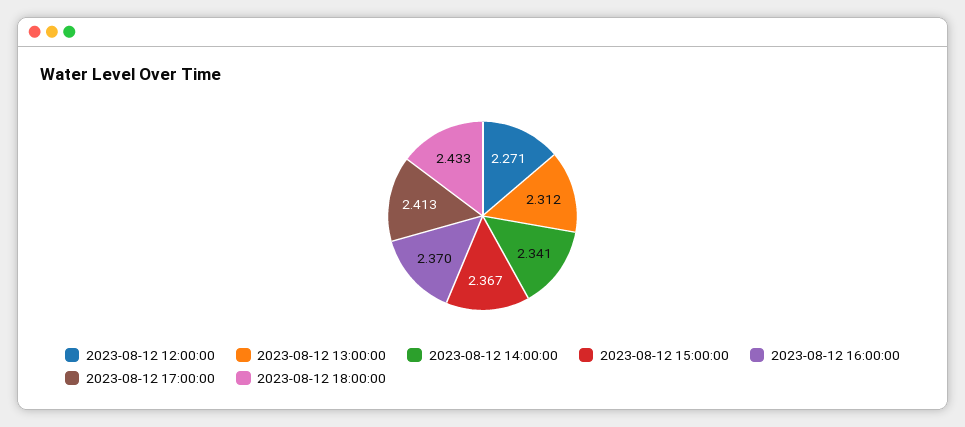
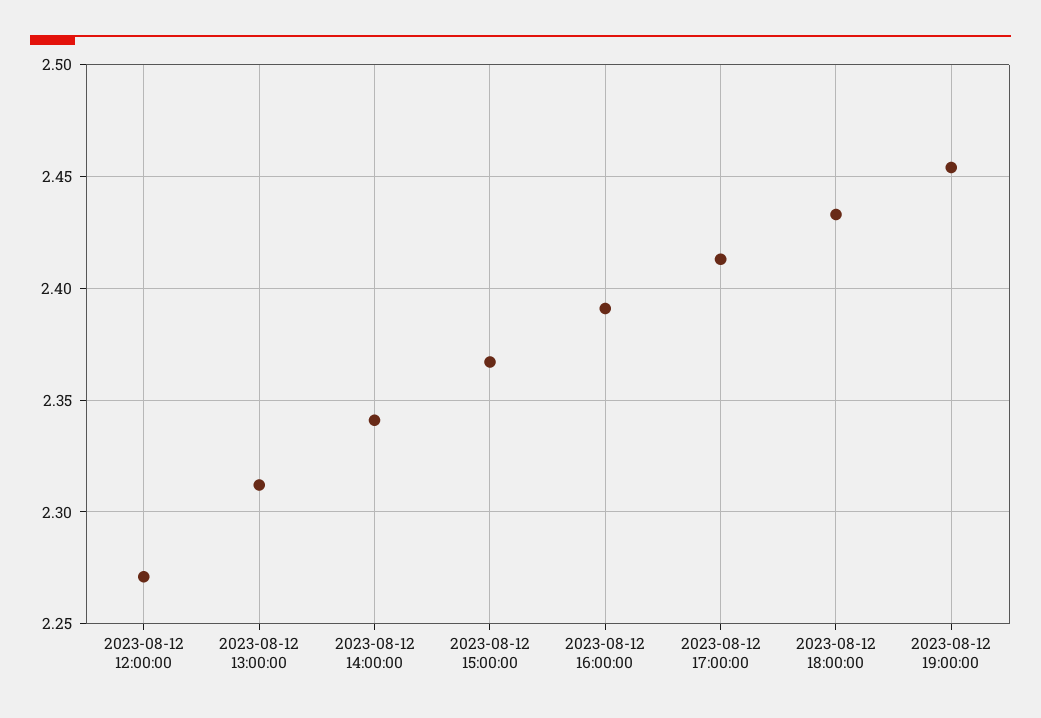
2023-08-12 16:00:00: 2.37 -> 2.39
2023-08-12 19:00:00: none -> 2.455

